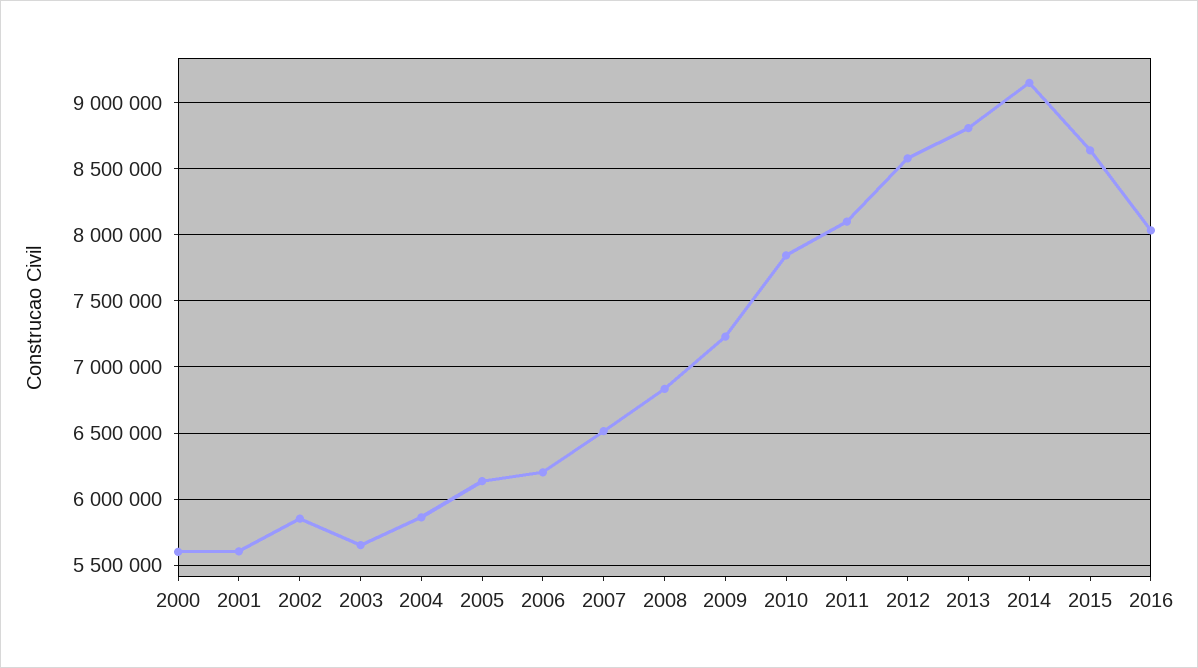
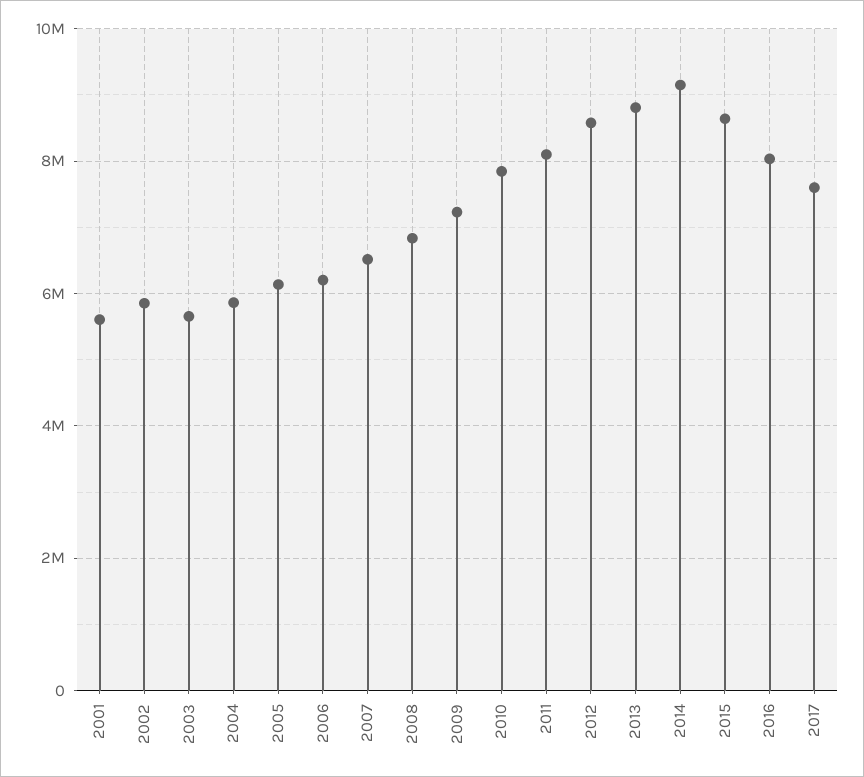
2000: 5600000 -> none
2017: none -> 7600000

